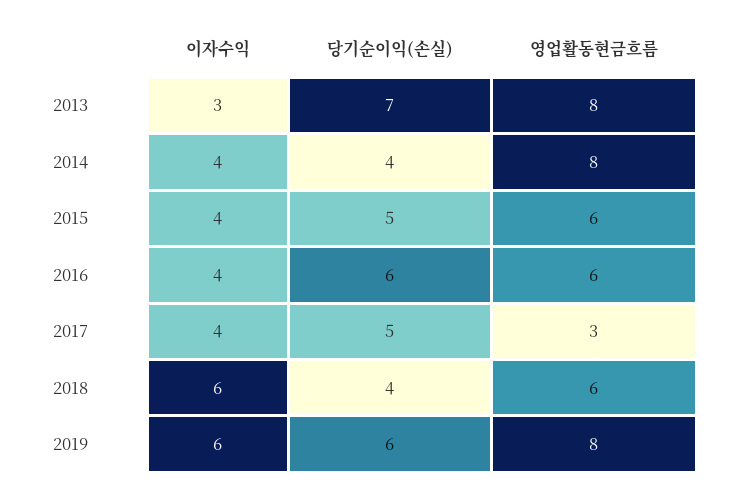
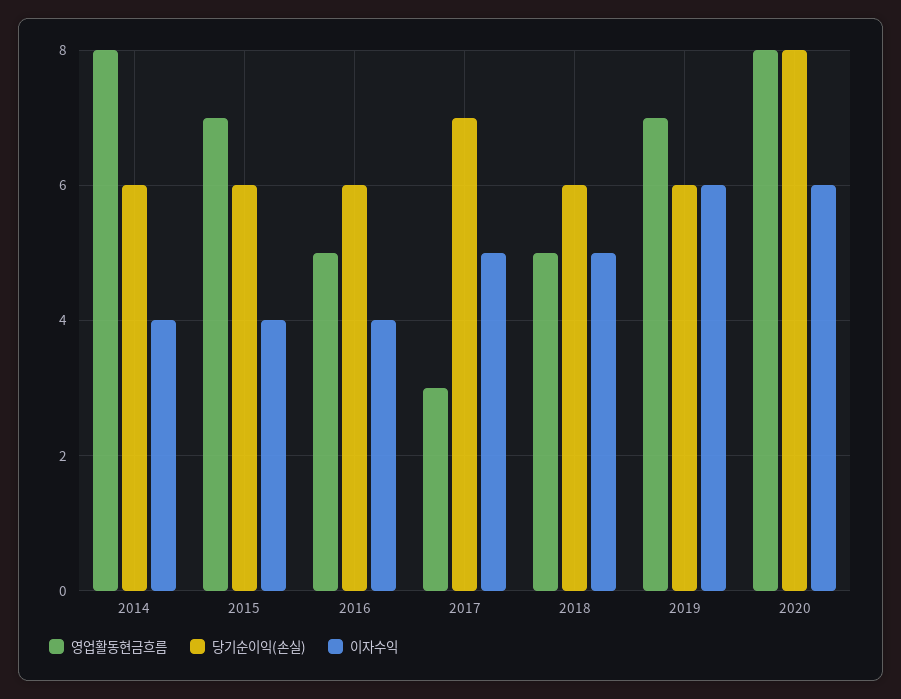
이자수익, 2013: 3 -> none
당기순이익(손실), 2013: 7 -> none
영업활동현금흐름, 2013: 8 -> none
당기순이익(손실), 2014: 4 -> 6
당기순이익(손실), 2015: 5 -> 6
영업활동현금흐름, 2015: 6 -> 7
영업활동현금흐름, 2016: 6 -> 5
이자수익, 2017: 4 -> 5
당기순이익(손실), 2017: 5 -> 7
이자수익, 2018: 6 -> 5
당기순이익(손실), 2018: 4 -> 6
영업활동현금흐름, 2018: 6 -> 5
영업활동현금흐름, 2019: 8 -> 7
영업활동현금흐름, 2020: none -> 8
당기순이익(손실), 2020: none -> 8
이자수익, 2020: none -> 6

